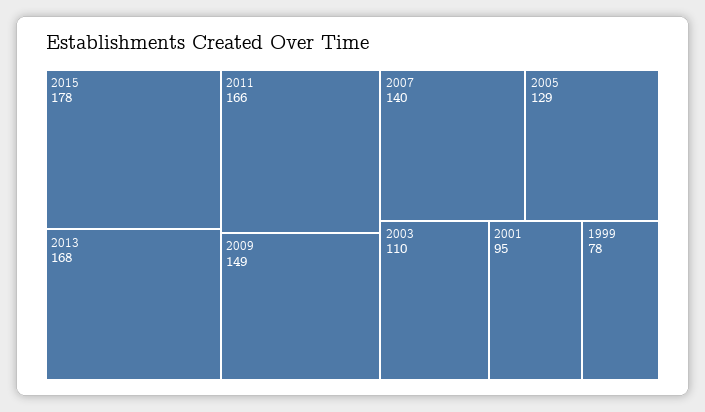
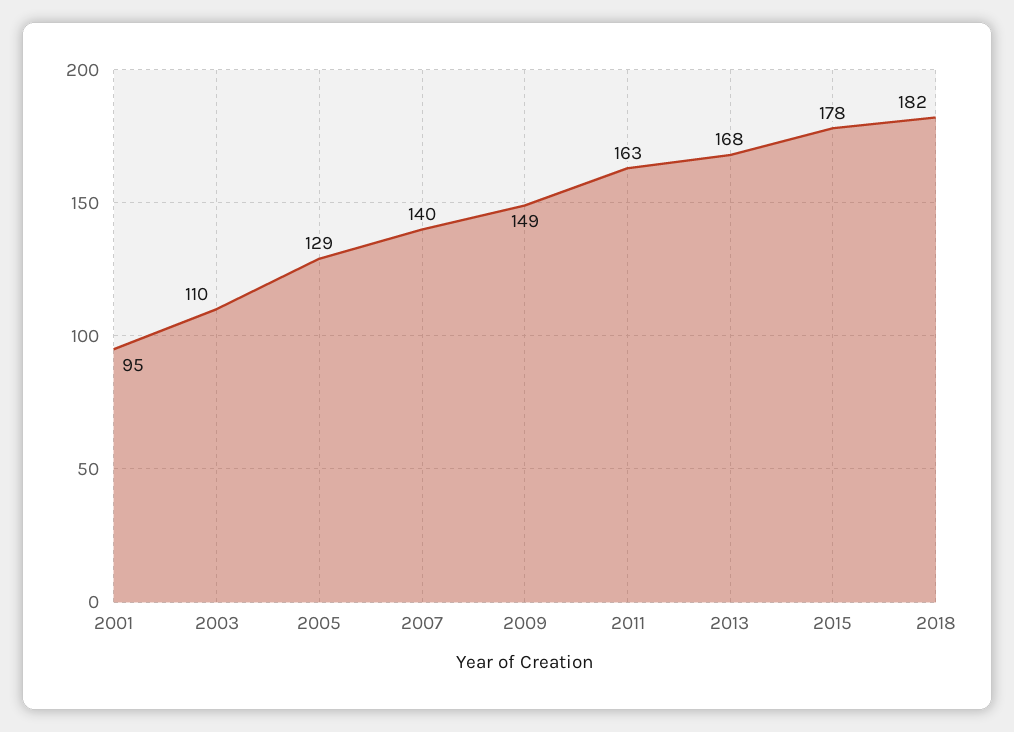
2011: 166 -> 163
1999: 78 -> none
2018: none -> 182

